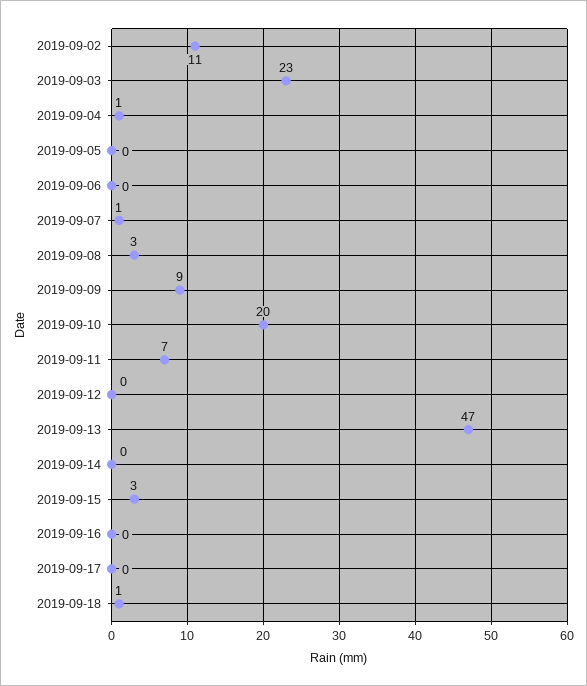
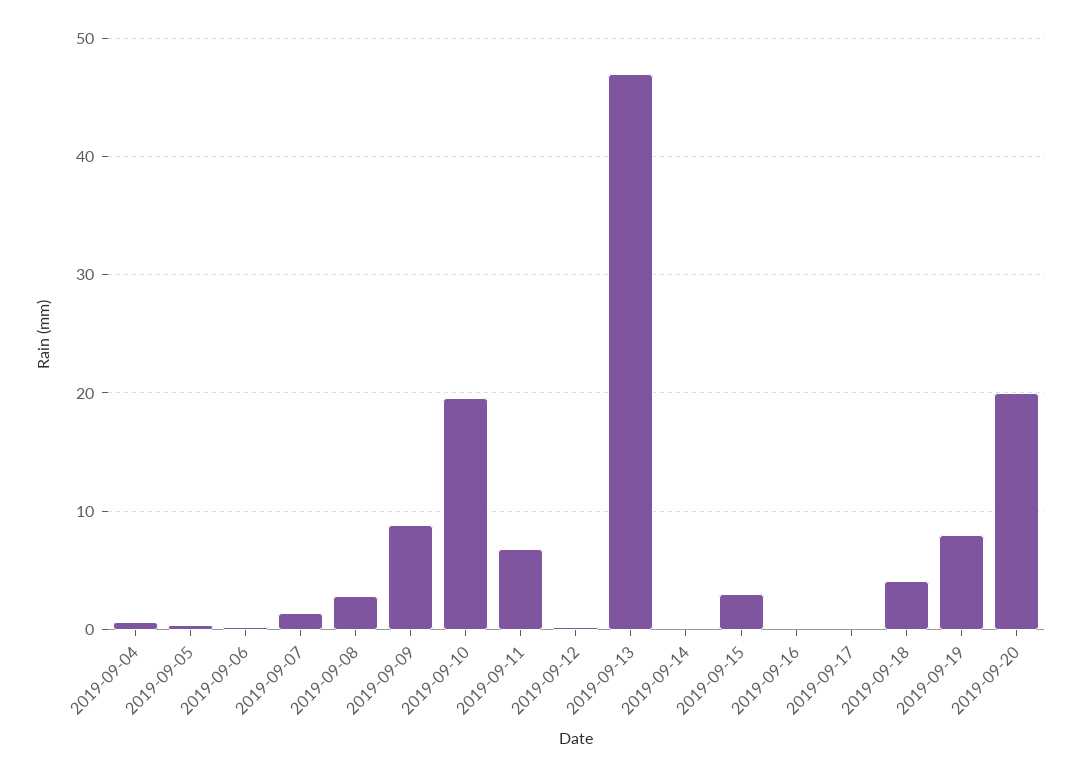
2019-09-02: 11 -> none
2019-09-03: 23 -> none
2019-09-18: 1 -> 4
2019-09-19: none -> 8
2019-09-20: none -> 20

